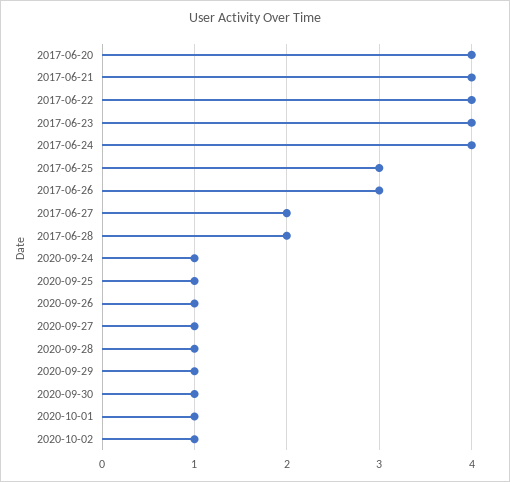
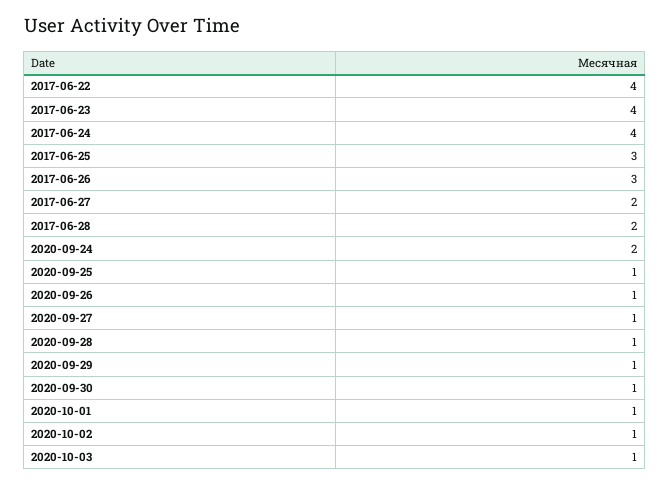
2017-06-20: 4 -> none
2017-06-21: 4 -> none
2020-09-24: 1 -> 2
2020-10-03: none -> 1

